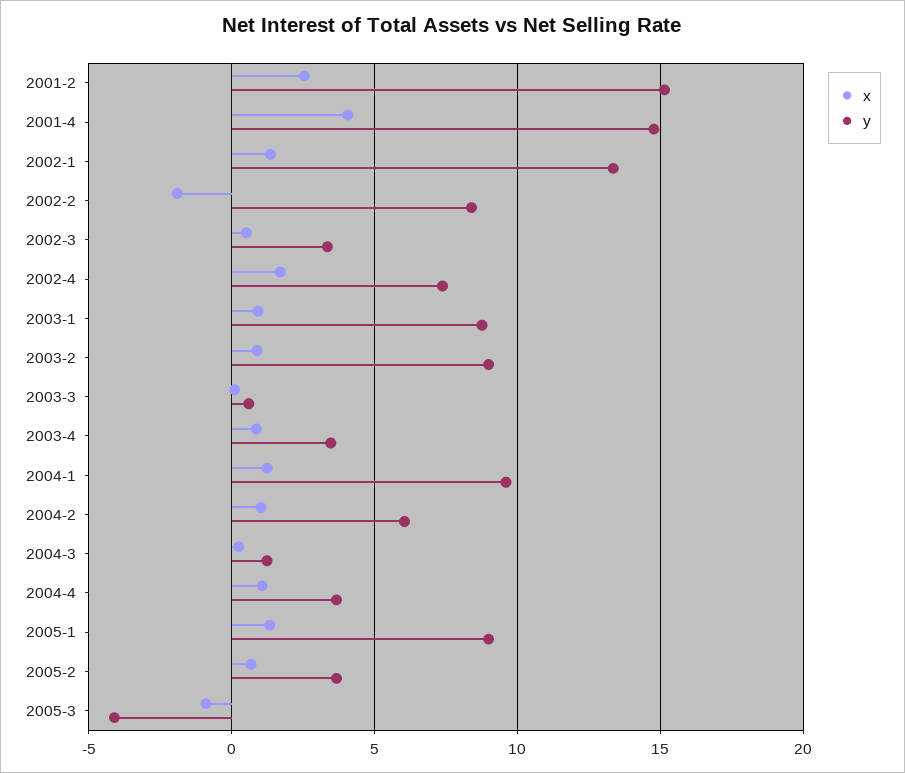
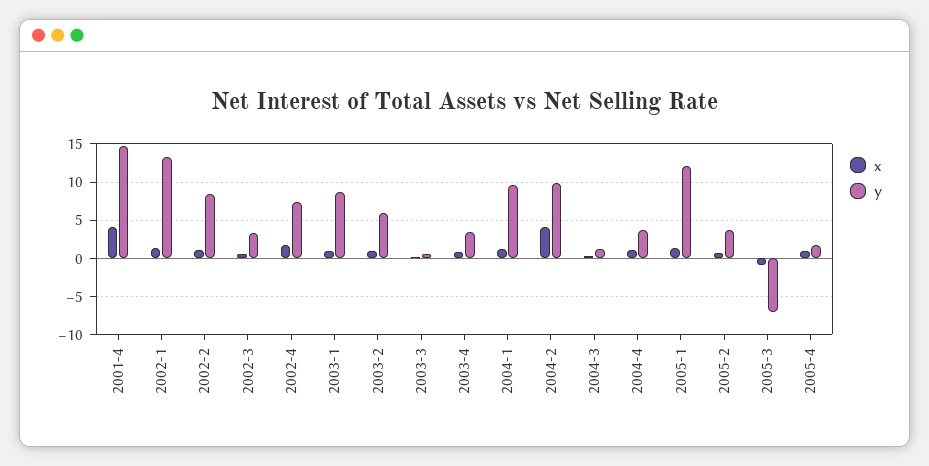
x, 2001-2: 2.5 -> none
y, 2001-2: 15 -> none
x, 2002-2: -2 -> 1
y, 2003-2: 9 -> 6
x, 2004-2: 1 -> 4
y, 2004-2: 6 -> 10
y, 2005-1: 9 -> 12
y, 2005-3: -4 -> -7
x, 2005-4: none -> 1
y, 2005-4: none -> 2

